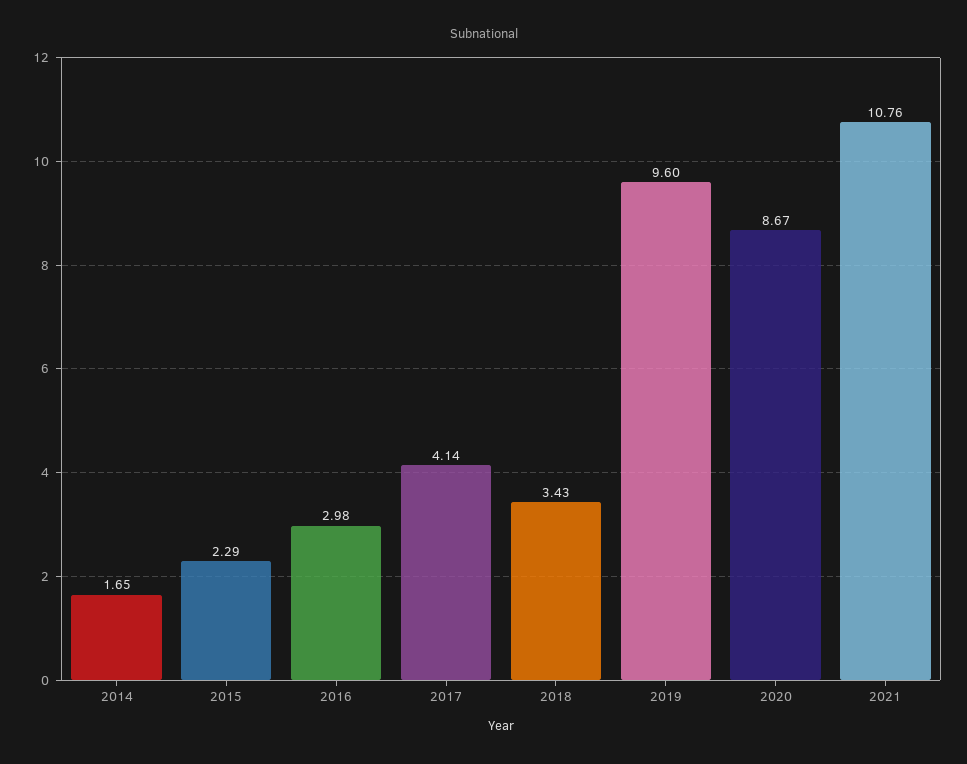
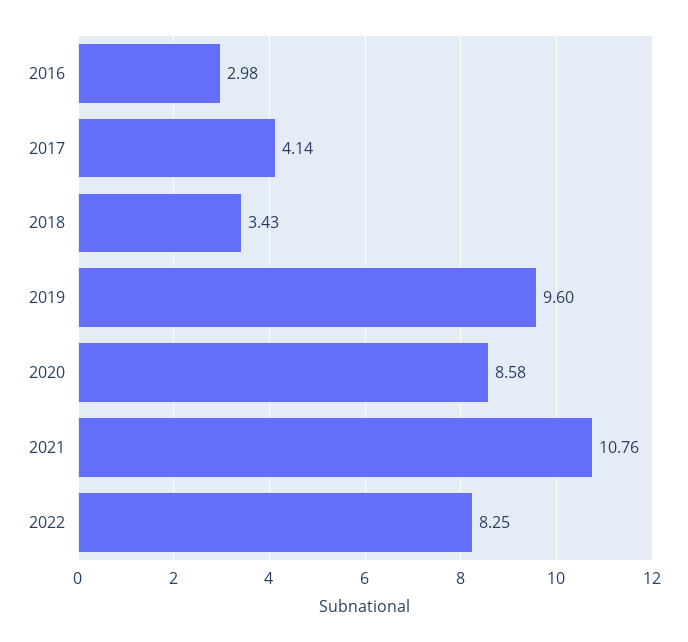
2014: 1.65 -> none
2015: 2.29 -> none
2020: 8.67 -> 8.58
2022: none -> 8.25

